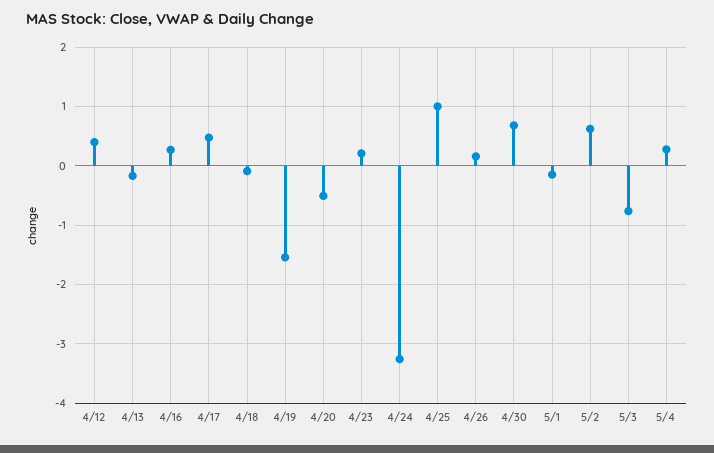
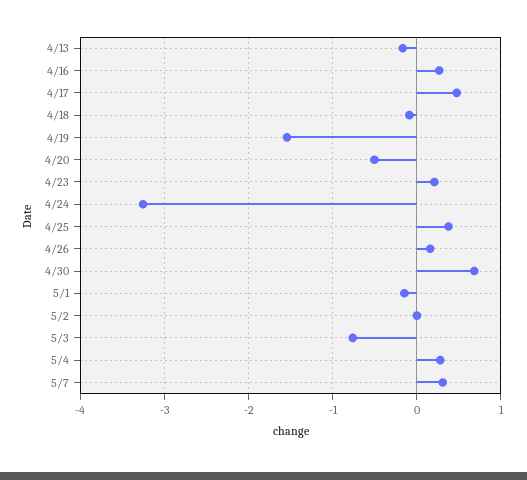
4/12: 0.4 -> none
4/25: 1 -> 0.4
5/2: 0.6 -> 0
5/7: none -> 0.3

